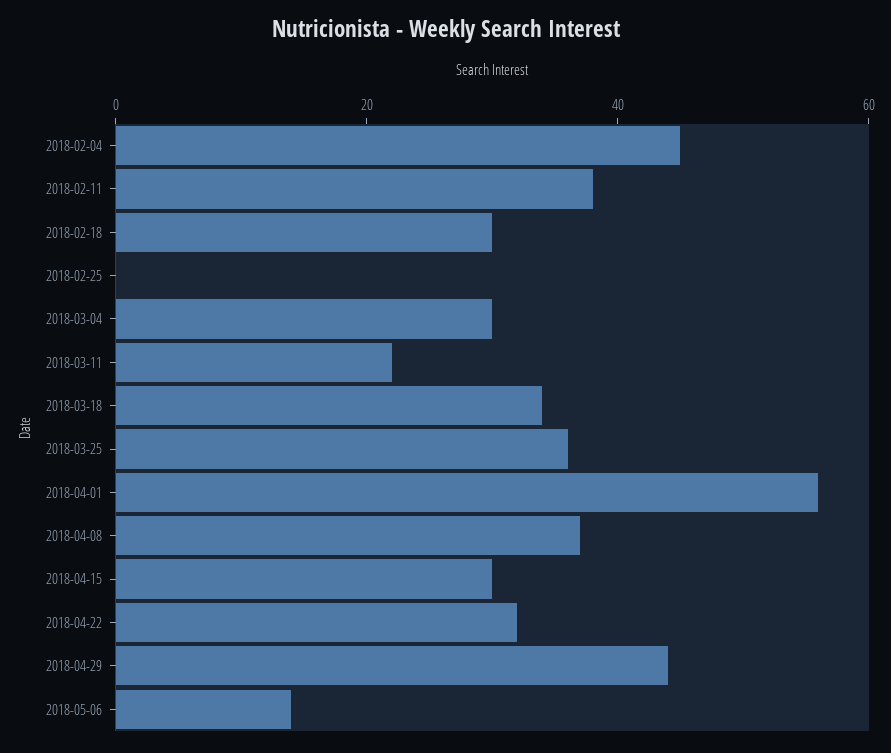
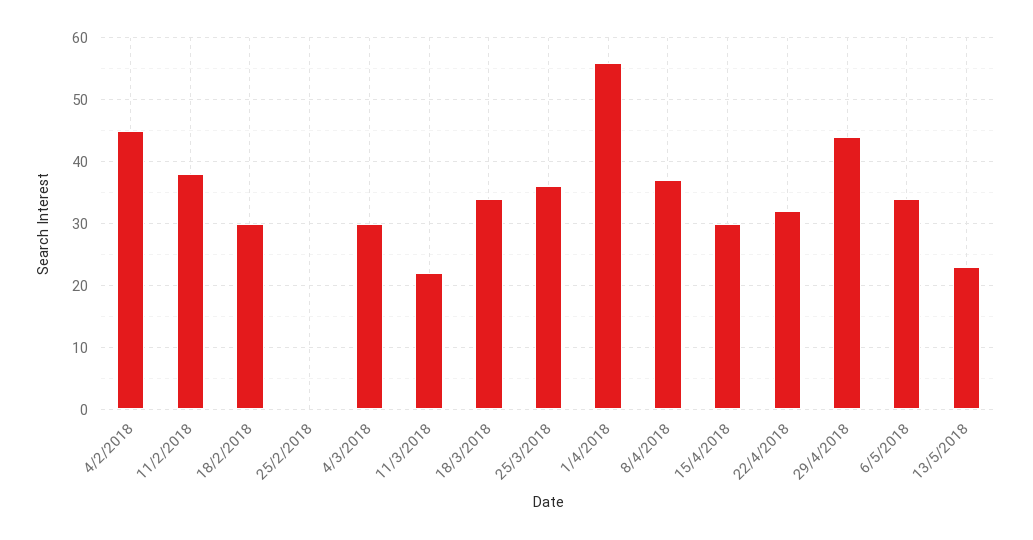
2018-05-06: 15 -> 34
13/5/2018: none -> 23

